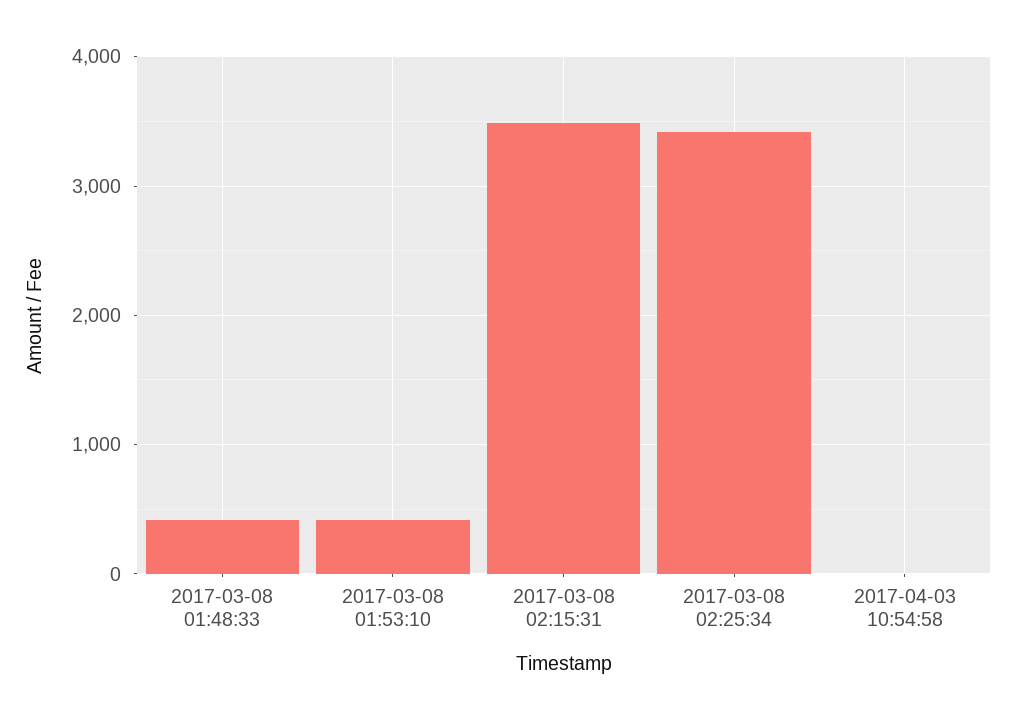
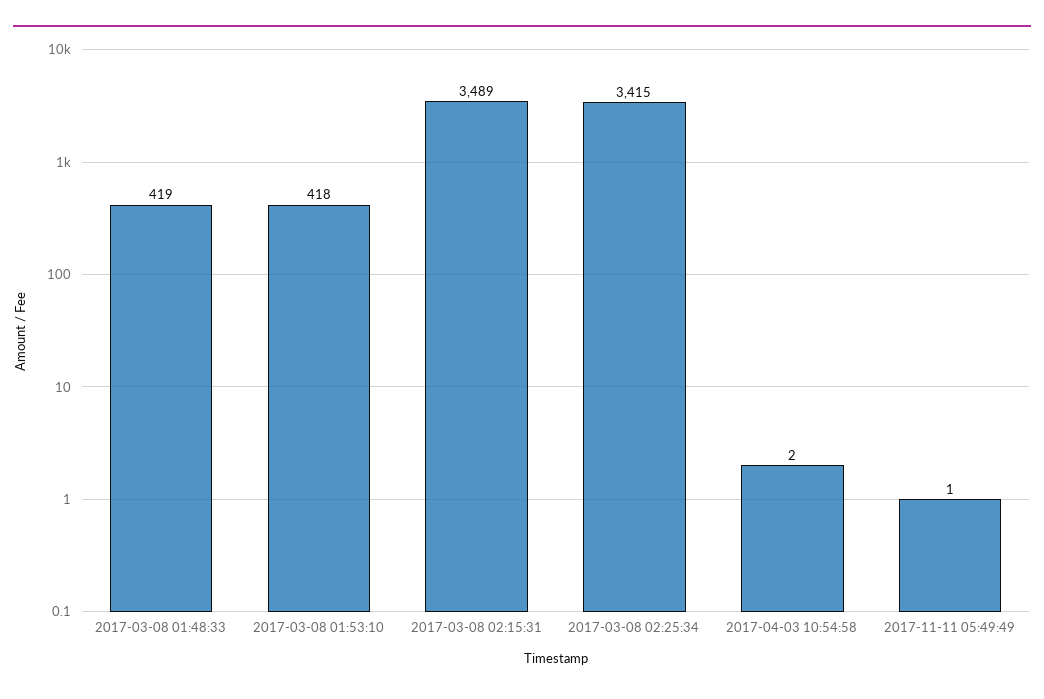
2017-11-11 05:49:49: none -> 1

